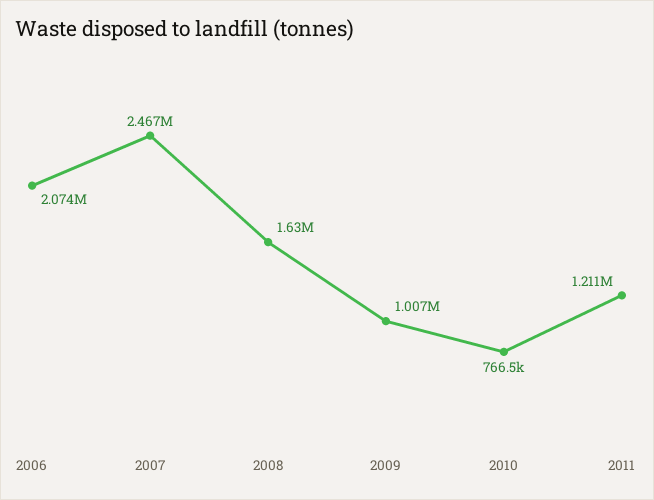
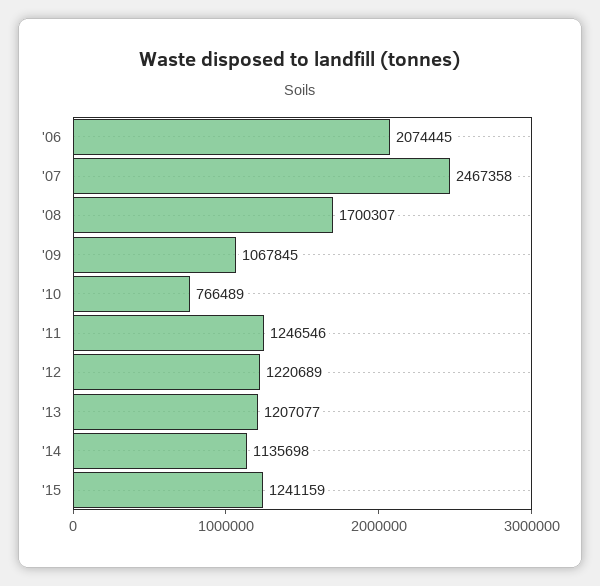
2008: 1630000 -> 1700307
2009: 1007000 -> 1067845
2011: 1211000 -> 1246546
'12: none -> 1220689
'13: none -> 1207077
'14: none -> 1135698
'15: none -> 1241159

